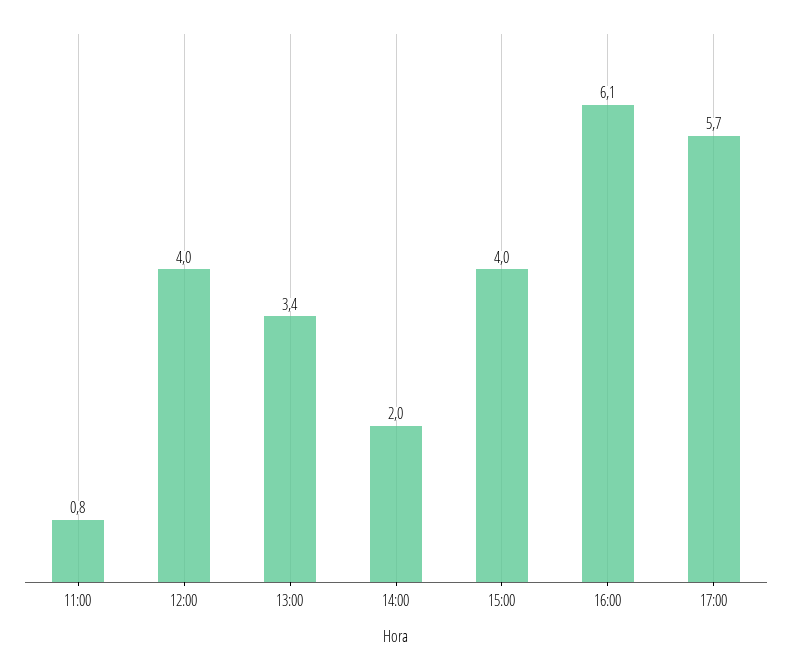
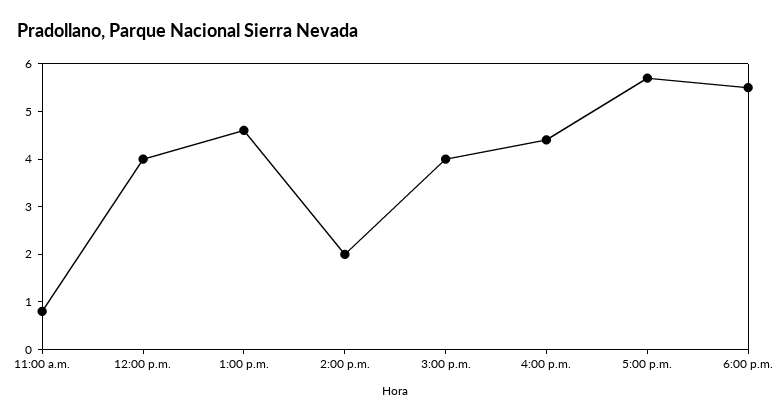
13:00: 3.4 -> 4.5
16:00: 6.1 -> 4.5
6:00 p.m.: none -> 5.5

